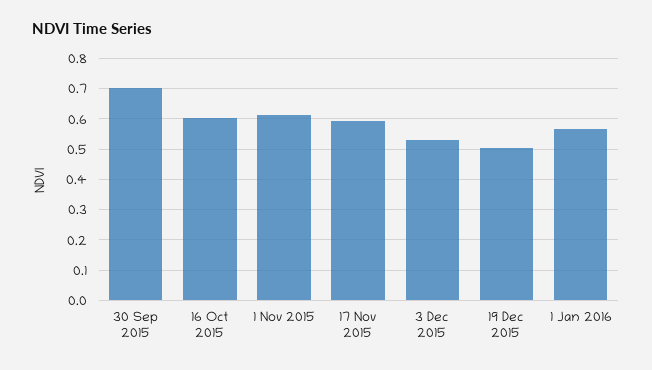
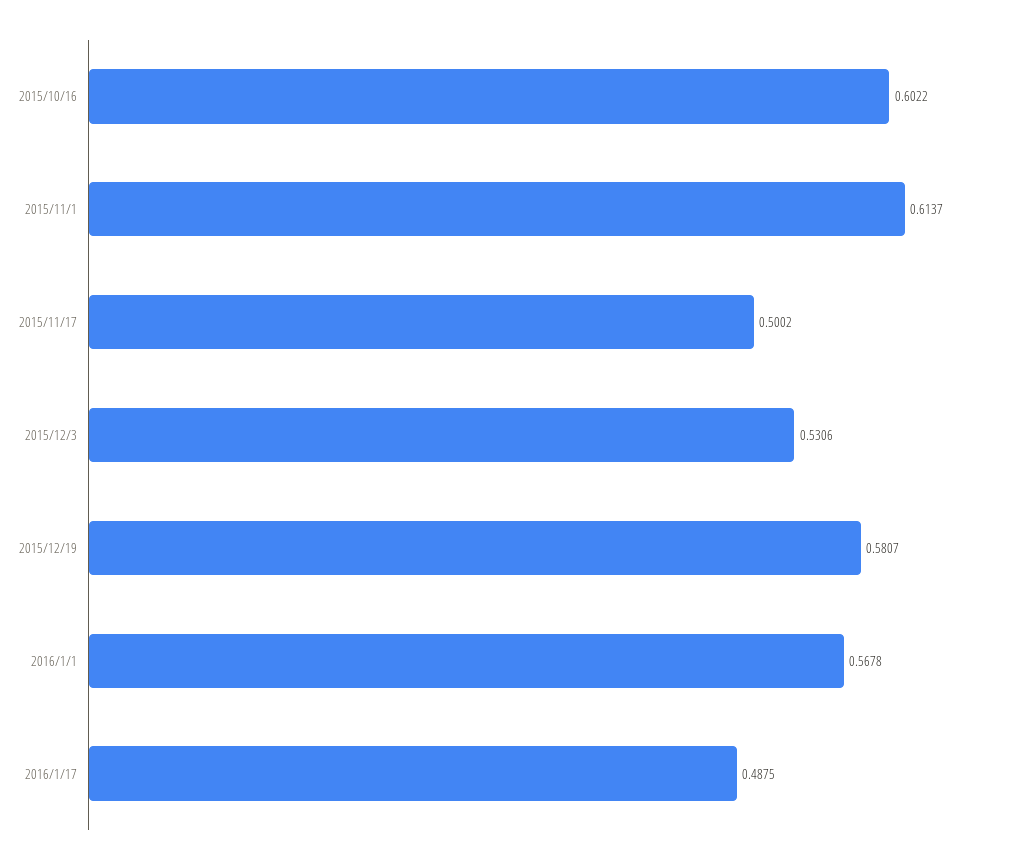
30 Sep 2015: 0.7 -> none
17 Nov 2015: 0.6 -> 0.5002
19 Dec 2015: 0.5 -> 0.5807
2016/1/17: none -> 0.4875

